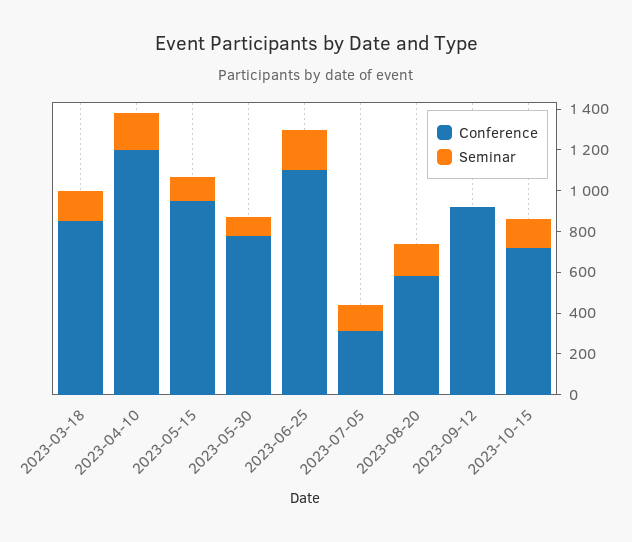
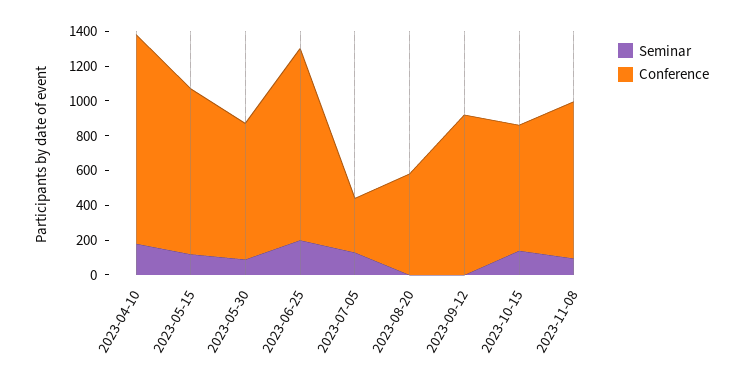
Conference, 2023-03-18: 850 -> none
Seminar, 2023-03-18: 150 -> none
Seminar, 2023-08-20: 150 -> 0
Seminar, 2023-11-08: none -> 100
Conference, 2023-11-08: none -> 900

